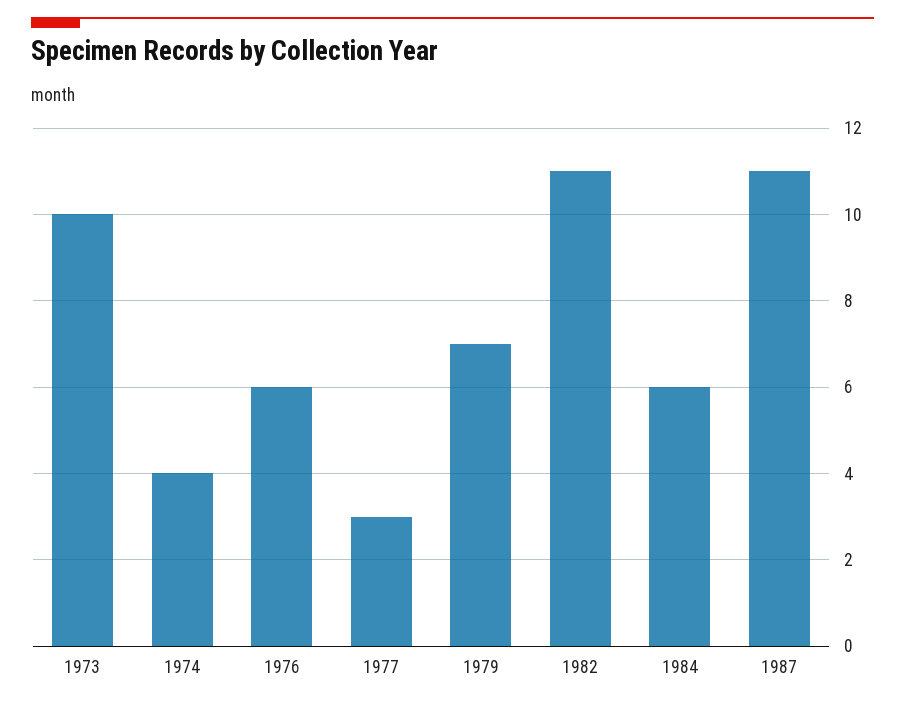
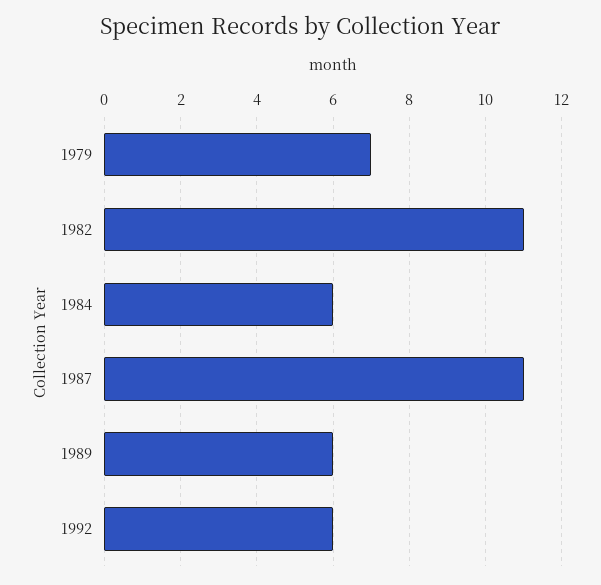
1973: 10 -> none
1974: 4 -> none
1976: 6 -> none
1977: 3 -> none
1989: none -> 6
1992: none -> 6

